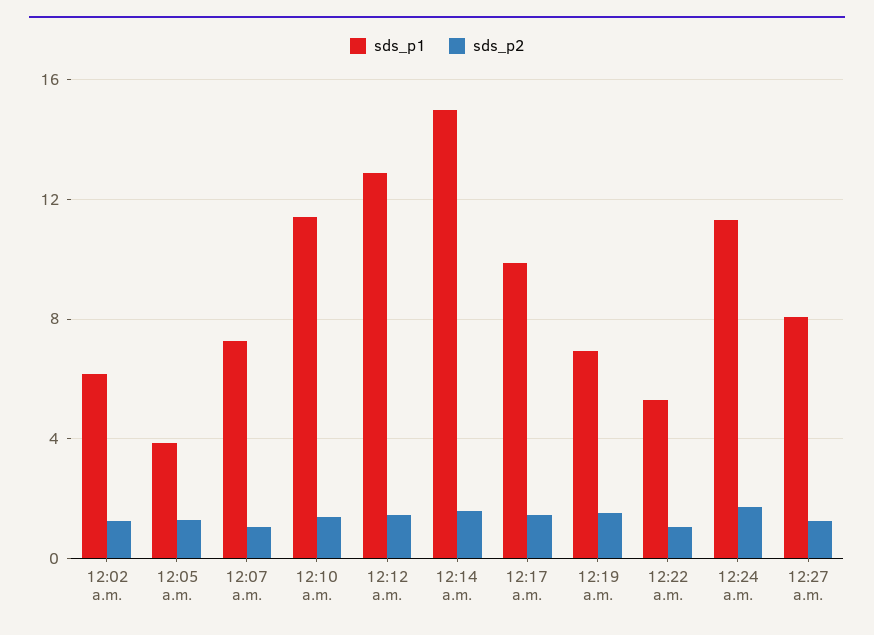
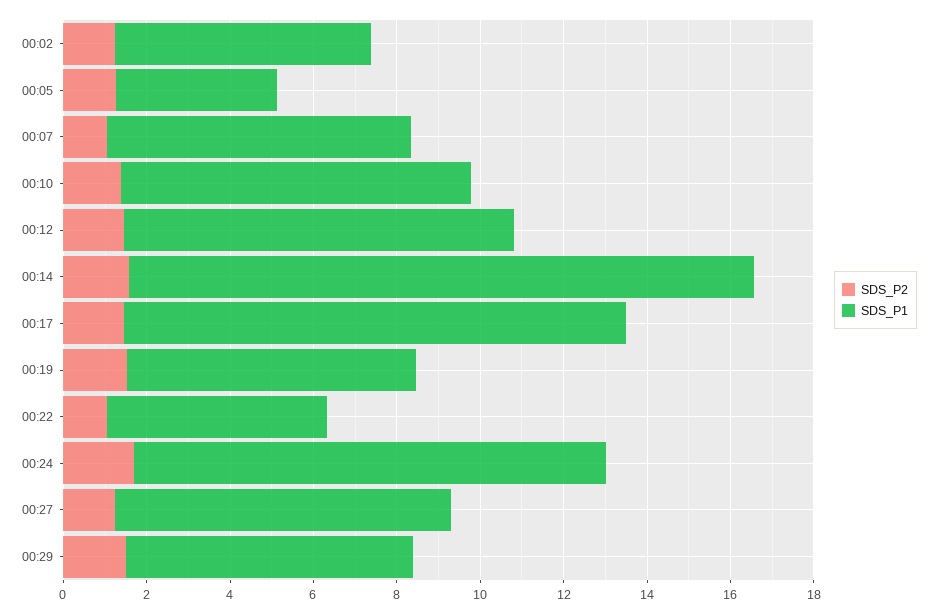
sds_p1, 12:10 a.m.: 11.5 -> 8.5
sds_p1, 12:12 a.m.: 13 -> 9.5
sds_p1, 12:17 a.m.: 10 -> 12
sds_p2, 00:29: none -> 1.5
sds_p1, 00:29: none -> 7

